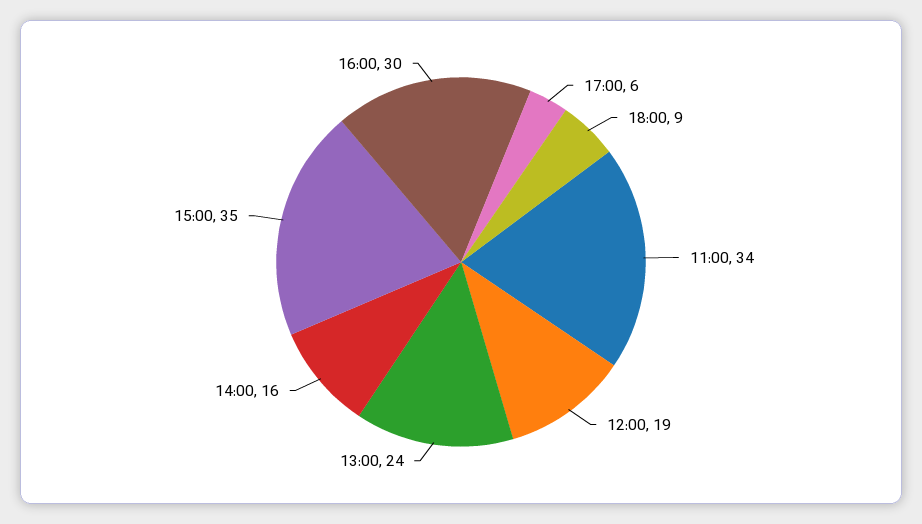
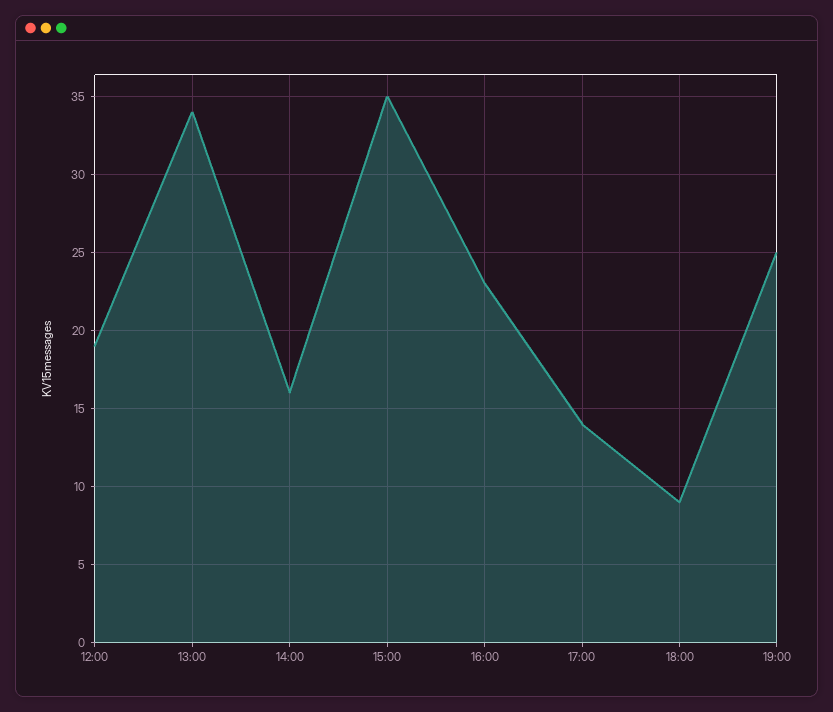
17:00: 6 -> 14
11:00: 34 -> none
13:00: 24 -> 34
16:00: 30 -> 23
19:00: none -> 25

